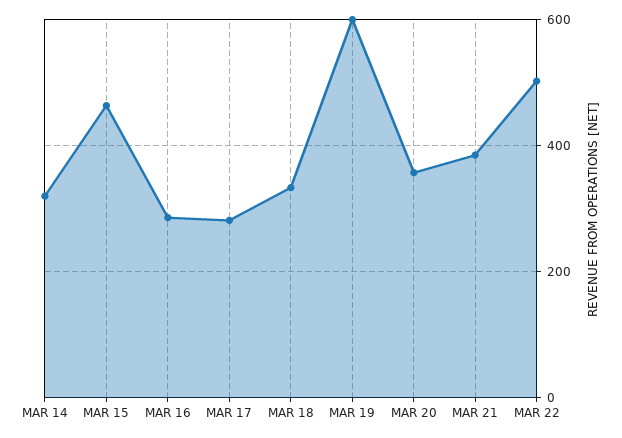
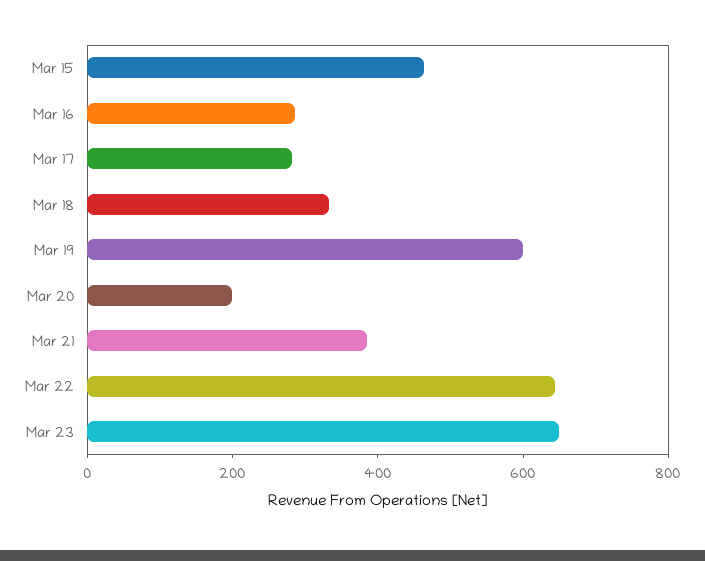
MAR 14: 320 -> none
MAR 20: 360 -> 200
MAR 22: 500 -> 650
Mar 23: none -> 650

